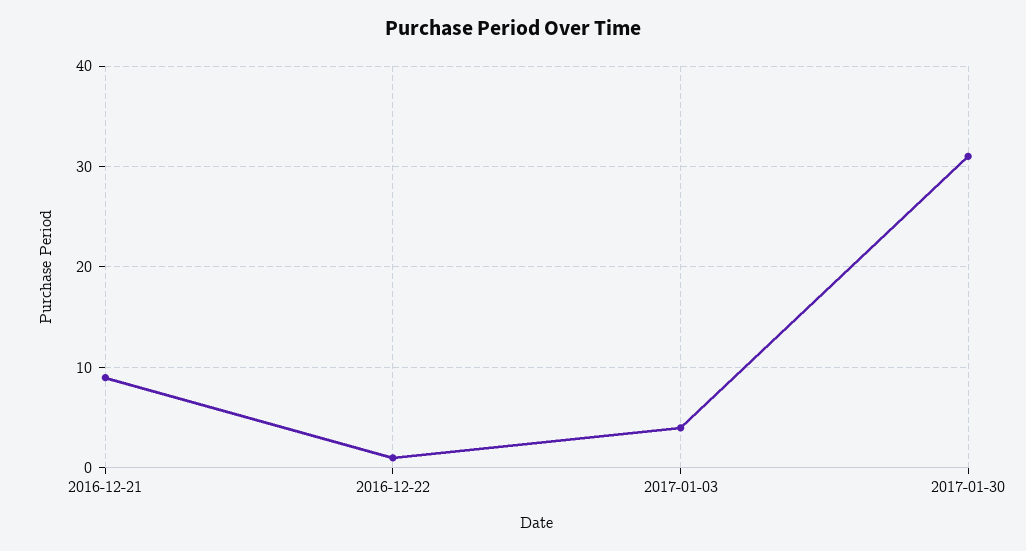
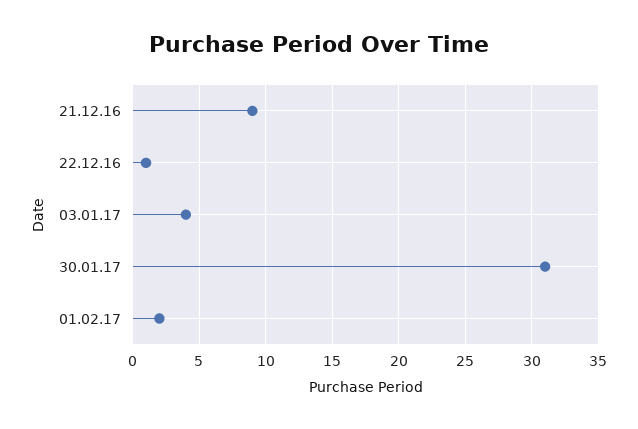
01.02.17: none -> 2

